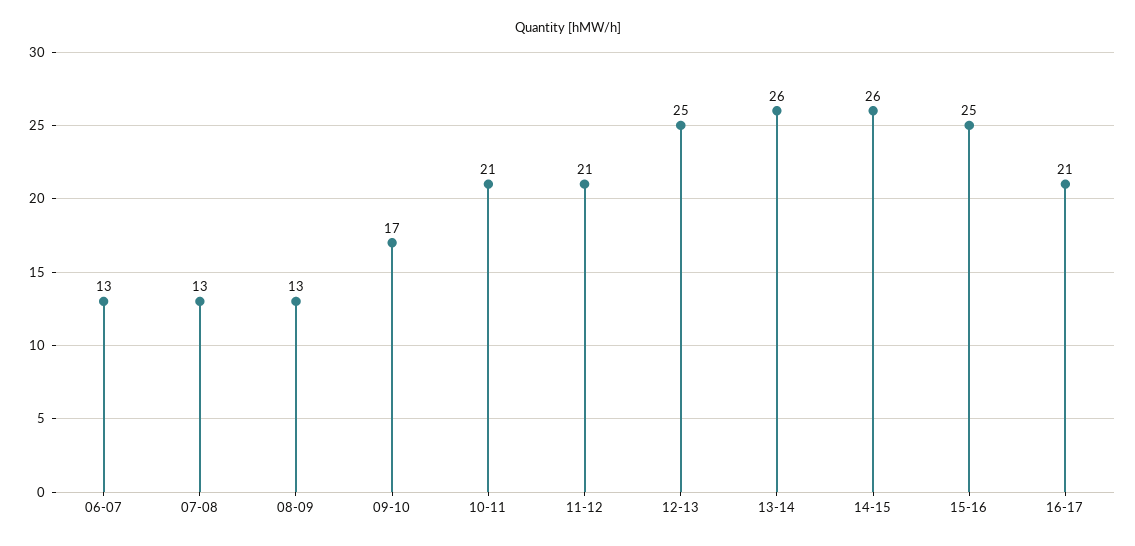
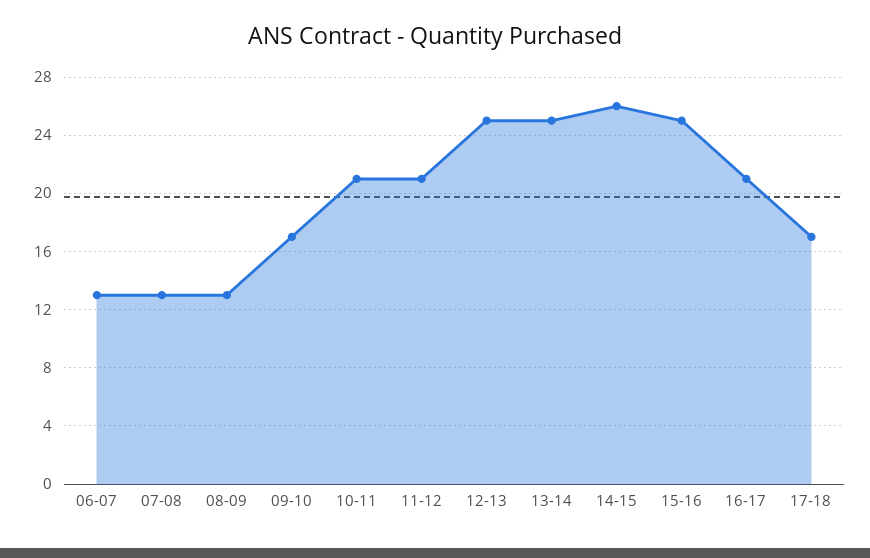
13-14: 26 -> 25
17-18: none -> 17

